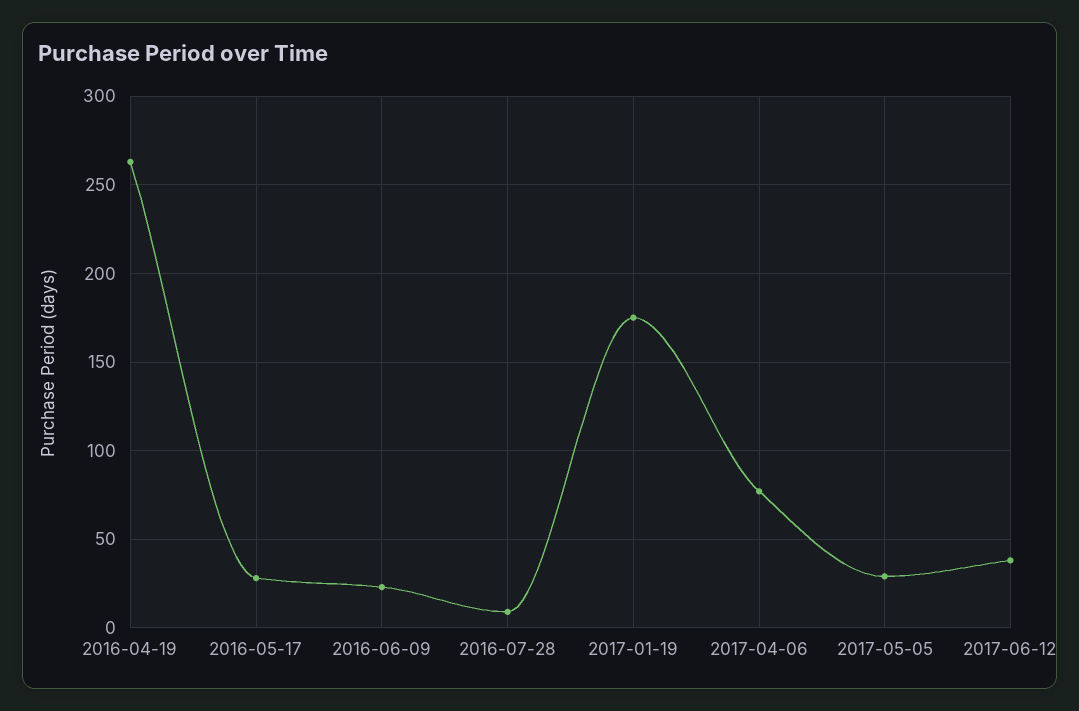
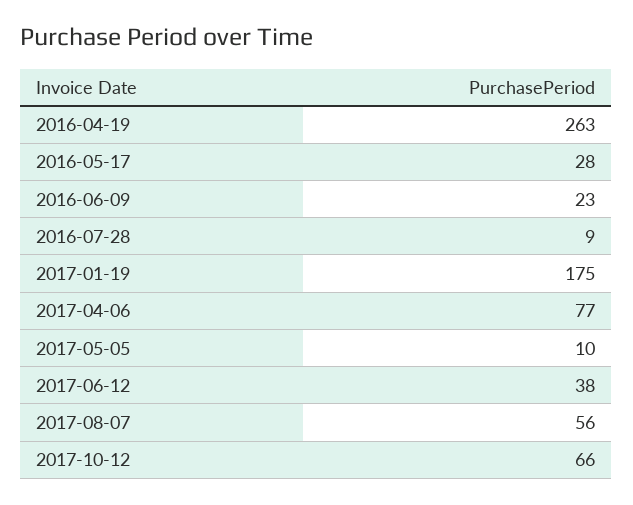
2017-05-05: 30 -> 10
2017-08-07: none -> 56
2017-10-12: none -> 66

